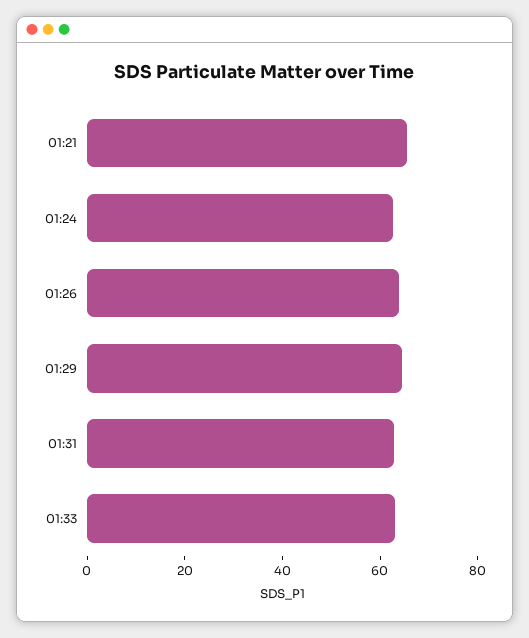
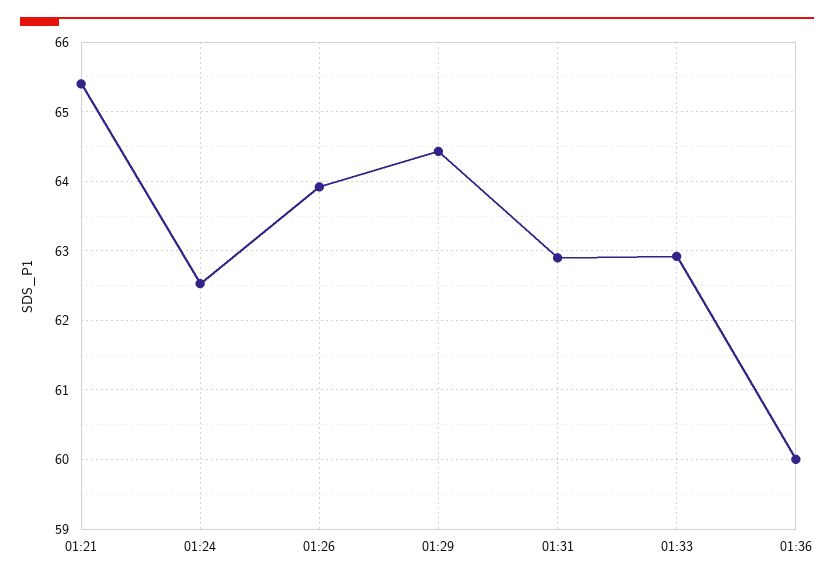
01:36: none -> 60

